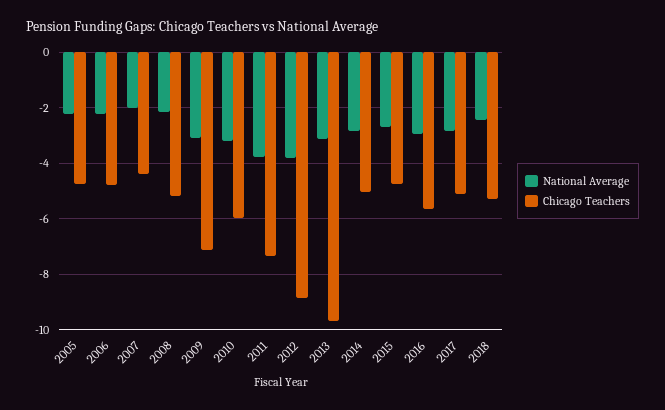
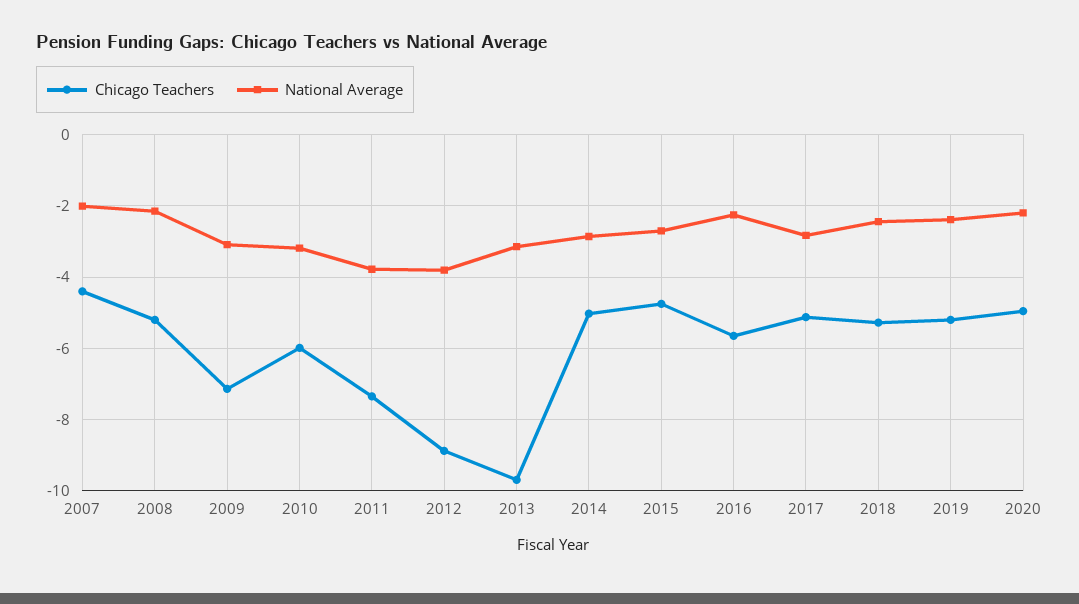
National Average, 2005: -2.25 -> none
Chicago Teachers, 2005: -4.75 -> none
National Average, 2006: -2.25 -> none
Chicago Teachers, 2006: -4.75 -> none
National Average, 2016: -3 -> -2.2
Chicago Teachers, 2019: none -> -5.2
National Average, 2019: none -> -2.4
Chicago Teachers, 2020: none -> -5
National Average, 2020: none -> -2.2

